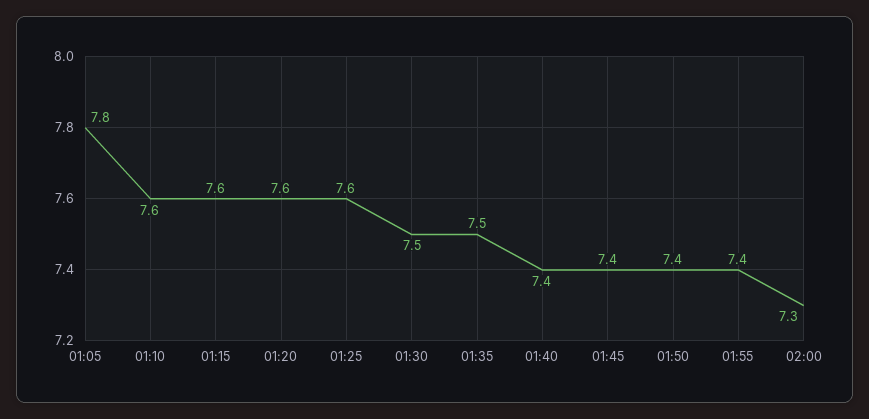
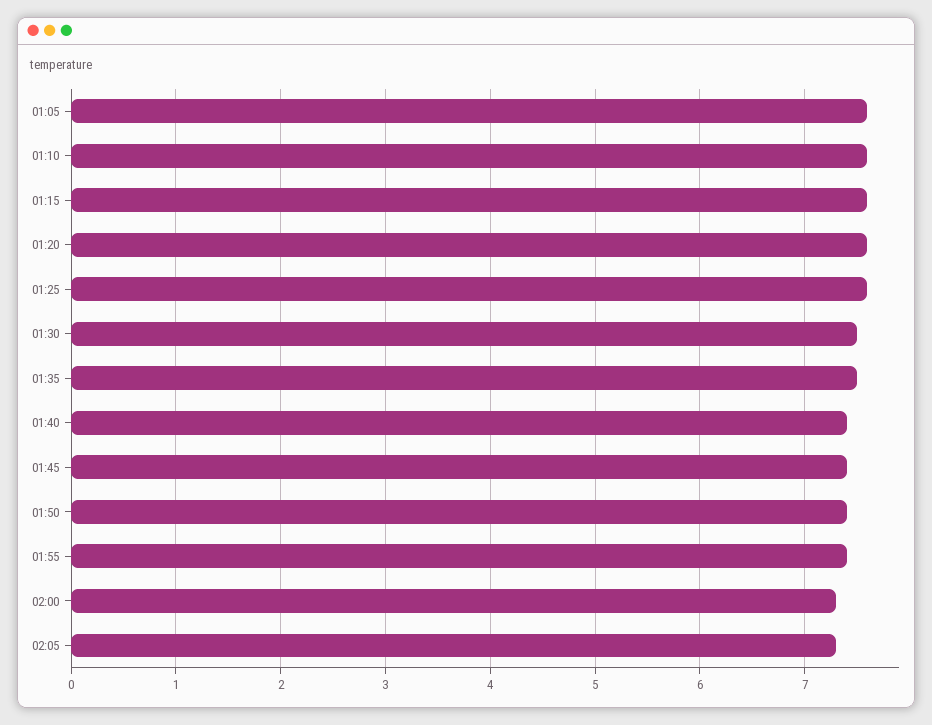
01:05: 7.8 -> 7.6
02:05: none -> 7.3

